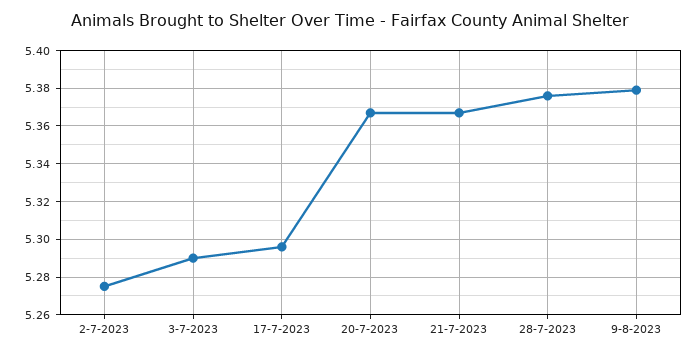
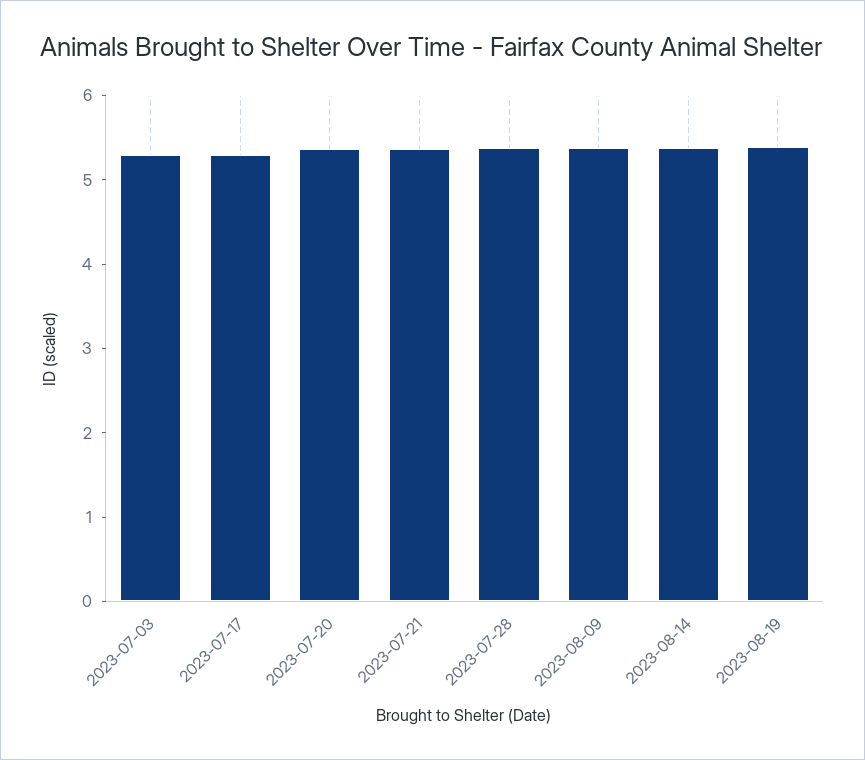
2-7-2023: 5.275 -> none
2023-08-14: none -> 5.4
2023-08-19: none -> 5.4

